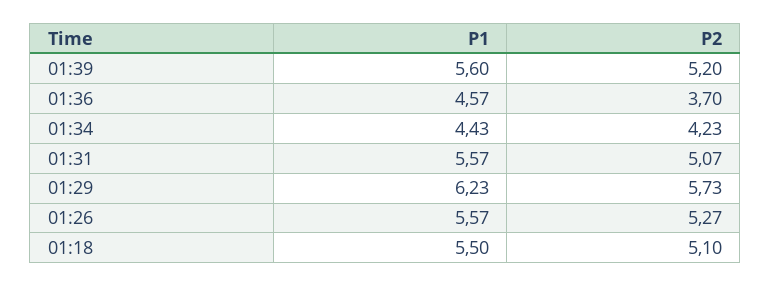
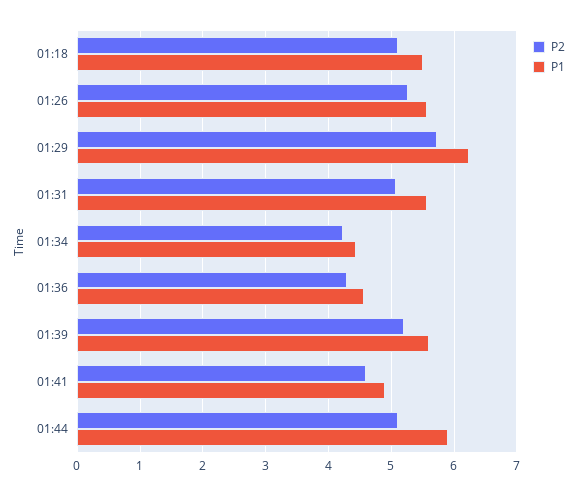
P2, 01:36: 3.7 -> 4.3
P2, 01:41: none -> 4.6
P1, 01:41: none -> 4.9
P2, 01:44: none -> 5.1
P1, 01:44: none -> 5.9

